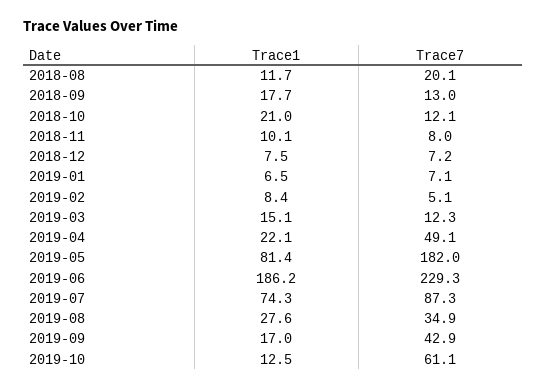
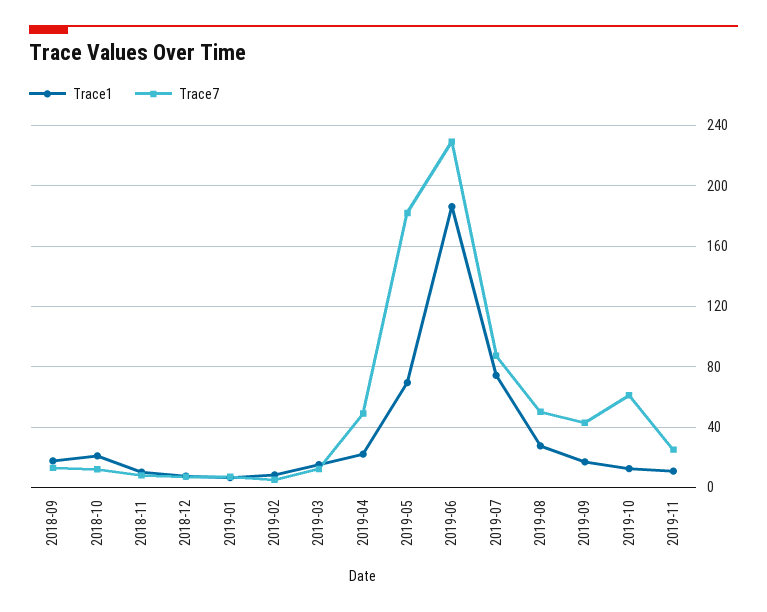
Trace1, 2018-08: 11.7 -> none
Trace7, 2018-08: 20.1 -> none
Trace1, 2019-05: 81.4 -> 70
Trace7, 2019-08: 34.9 -> 50
Trace1, 2019-11: none -> 10
Trace7, 2019-11: none -> 25

